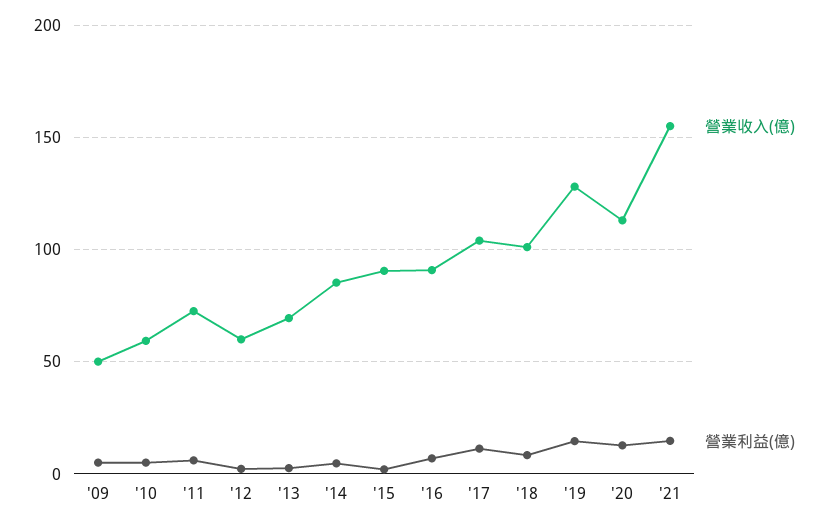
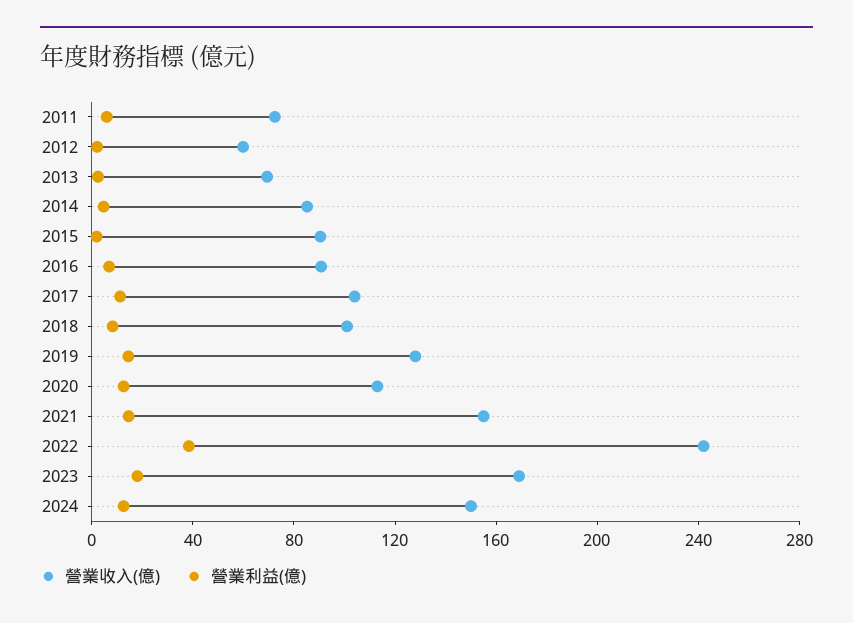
營業收入(億), '09: 50 -> none
營業利益(億), '09: 5 -> none
營業收入(億), '10: 60 -> none
營業利益(億), '10: 5 -> none
營業收入(億), 2022: none -> 240
營業利益(億), 2022: none -> 40
營業收入(億), 2023: none -> 170
營業利益(億), 2023: none -> 20
營業收入(億), 2024: none -> 150
營業利益(億), 2024: none -> 10

